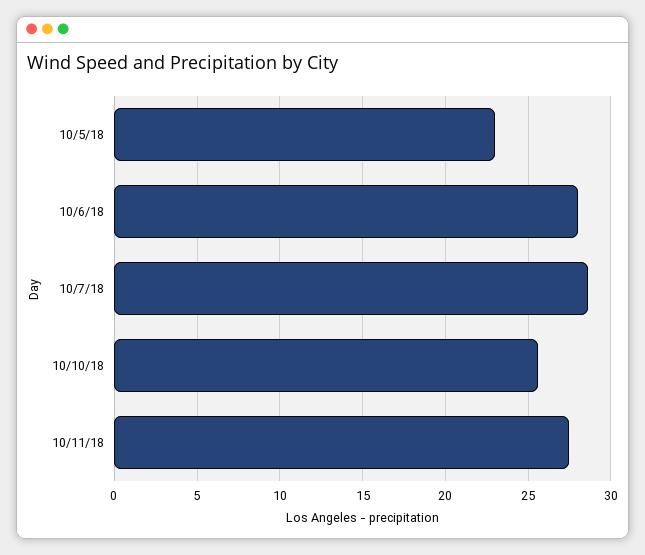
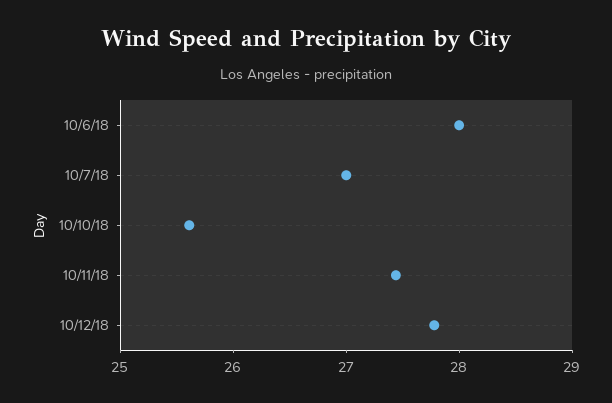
10/5/18: 23 -> none
10/7/18: 28.5 -> 27
10/12/18: none -> 27.8

